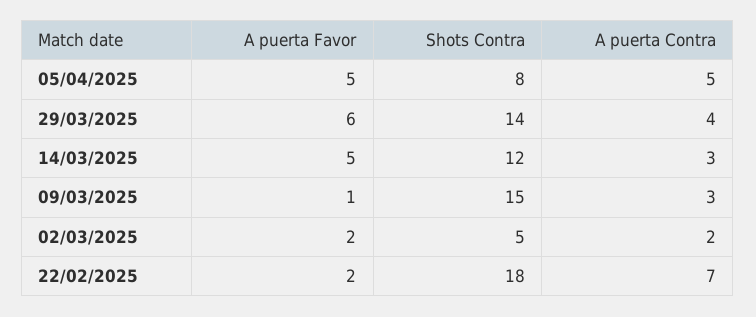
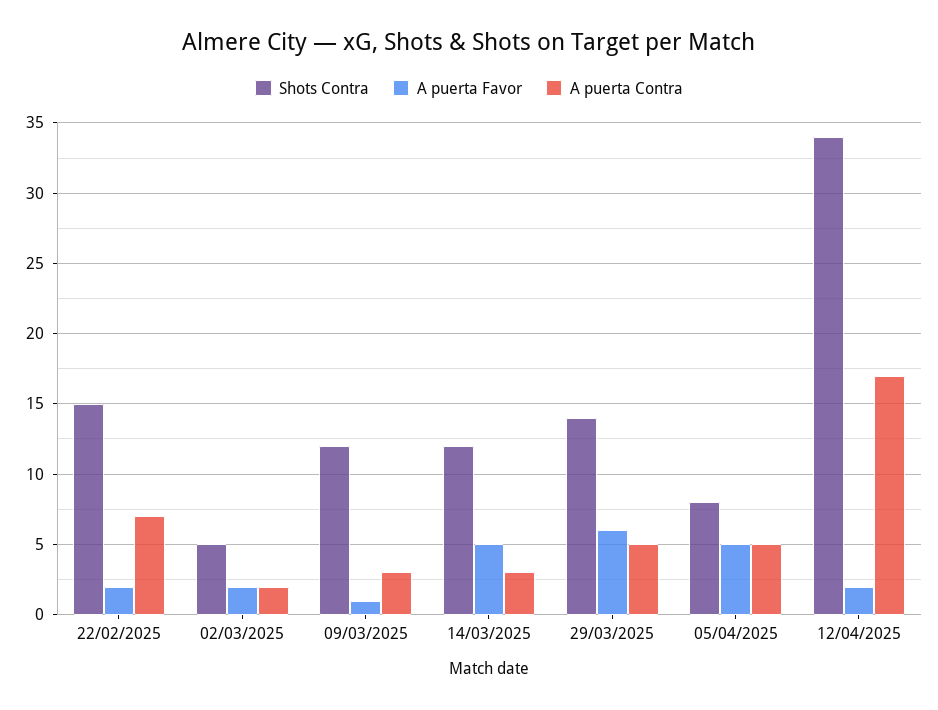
A puerta Contra, 29/03/2025: 4 -> 5
Shots Contra, 09/03/2025: 15 -> 12
Shots Contra, 22/02/2025: 18 -> 15
Shots Contra, 12/04/2025: none -> 34
A puerta Favor, 12/04/2025: none -> 2
A puerta Contra, 12/04/2025: none -> 17

